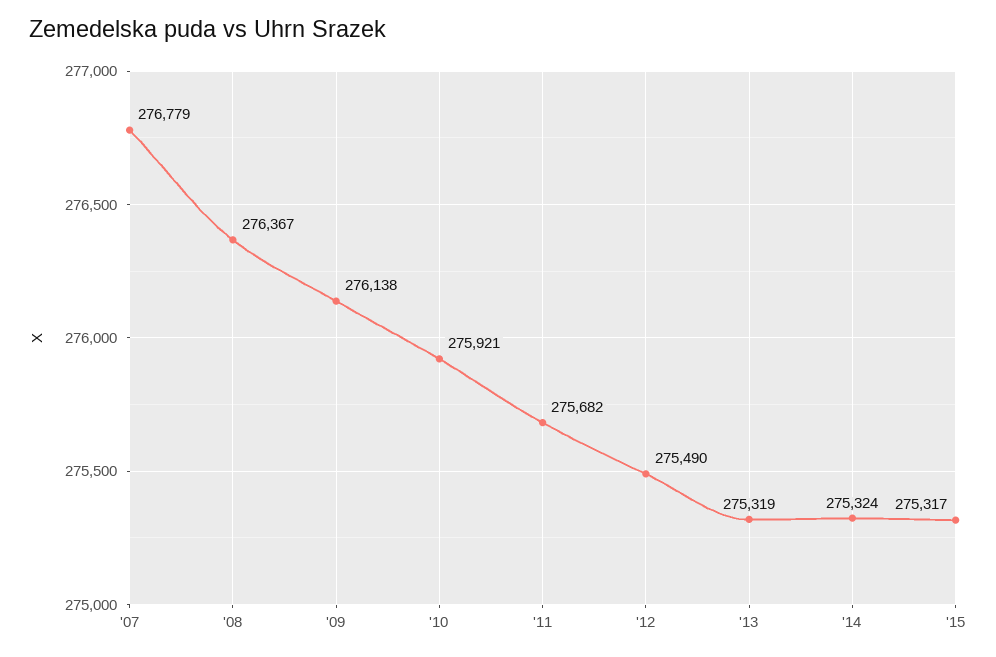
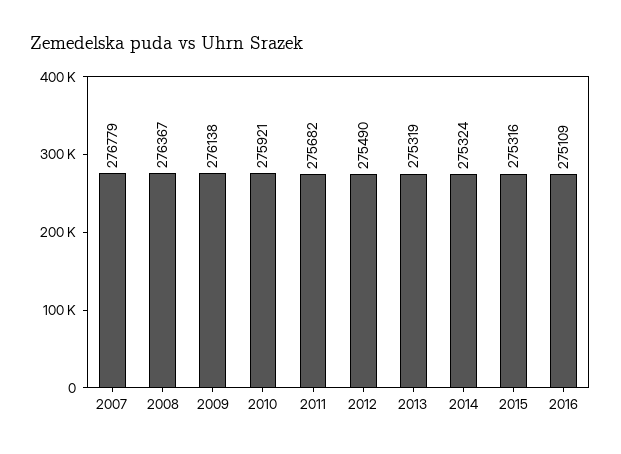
'15: 275317 -> 275316
2016: none -> 275109

